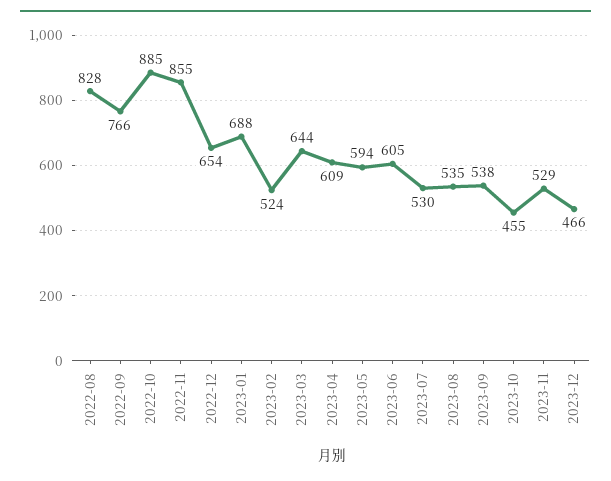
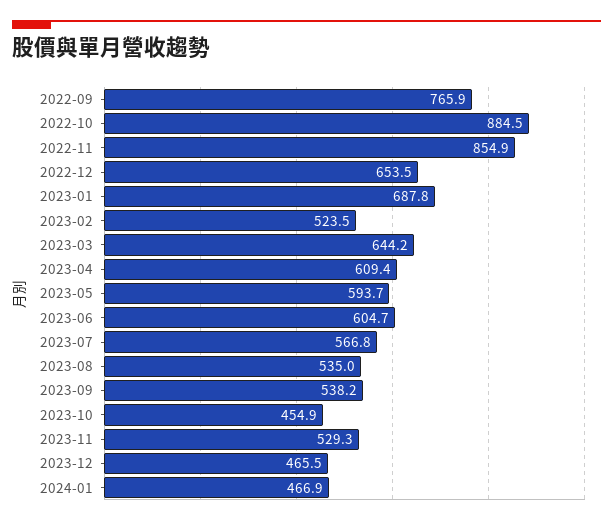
2022-08: 828 -> none
2023-07: 530 -> 566.8
2024-01: none -> 466.9

